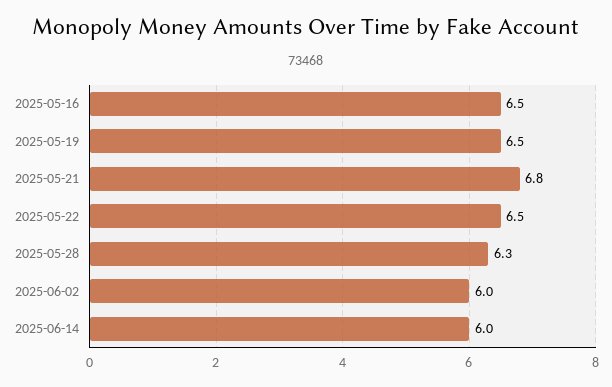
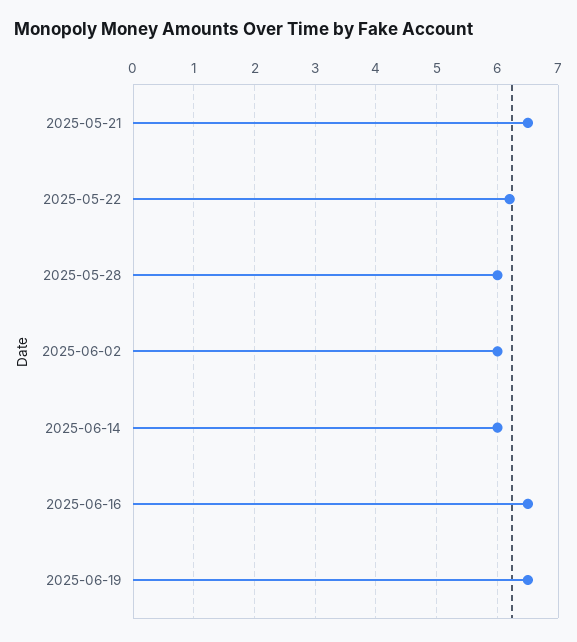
2025-05-16: 6.5 -> none
2025-05-19: 6.5 -> none
2025-05-21: 6.8 -> 6.5
2025-05-22: 6.5 -> 6.2
2025-05-28: 6.3 -> 6
2025-06-16: none -> 6.5
2025-06-19: none -> 6.5

